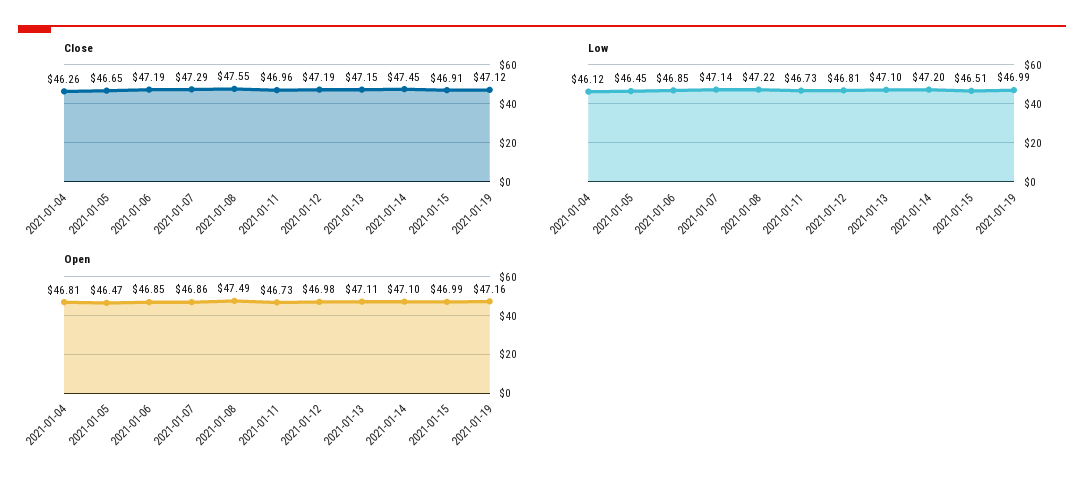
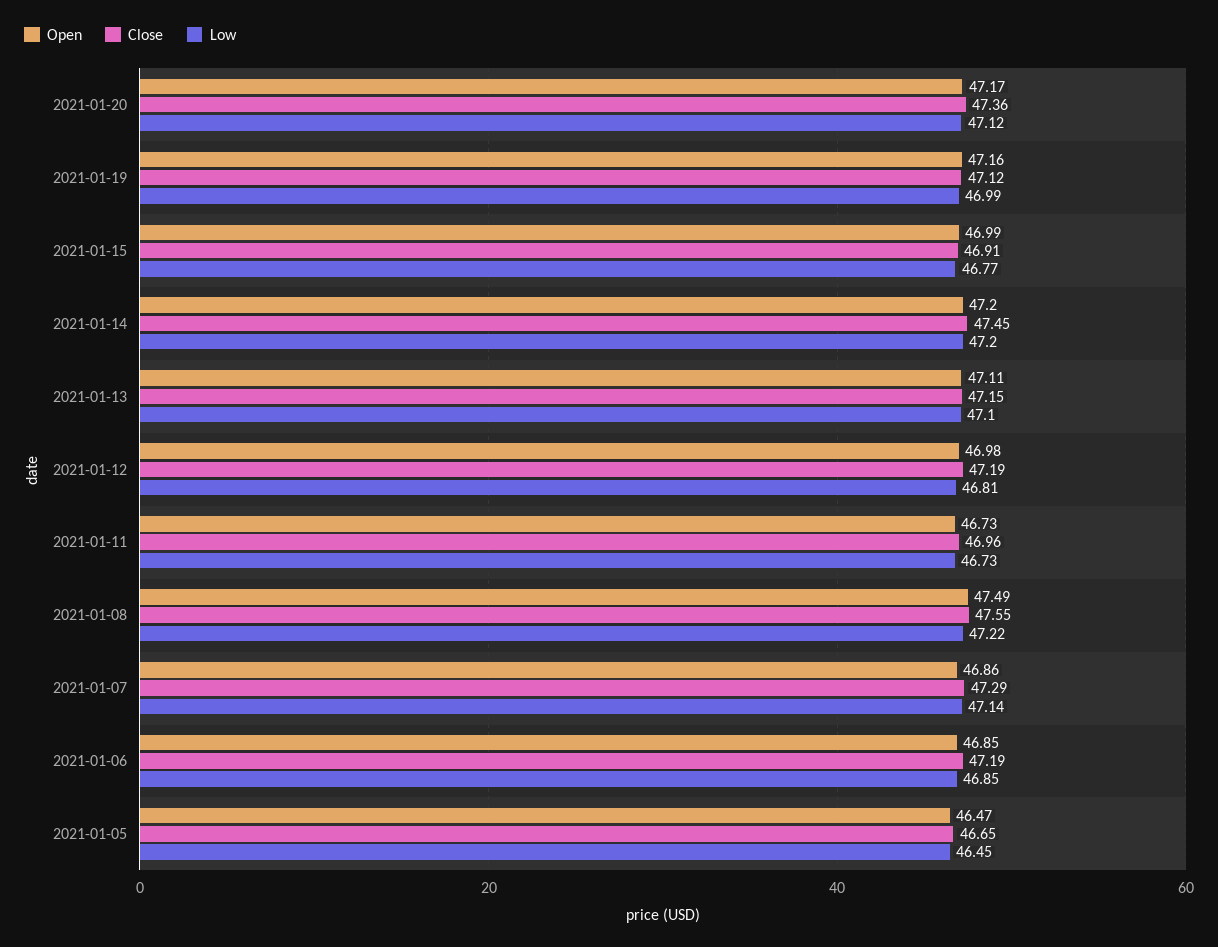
Close, 2021-01-04: 46.26 -> none
Low, 2021-01-04: 46.12 -> none
Low, 2021-01-15: 46.51 -> 46.77
Open, 2021-01-04: 46.81 -> none
Open, 2021-01-14: 47.1 -> 47.2
Open, 2021-01-20: none -> 47.17
Close, 2021-01-20: none -> 47.36
Low, 2021-01-20: none -> 47.12

